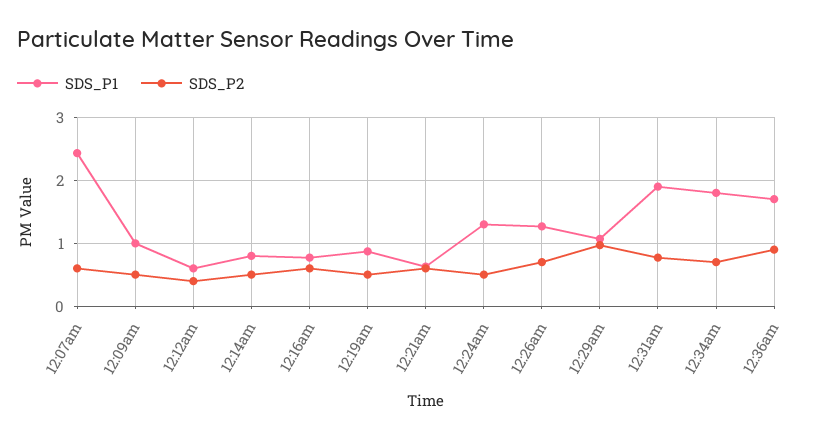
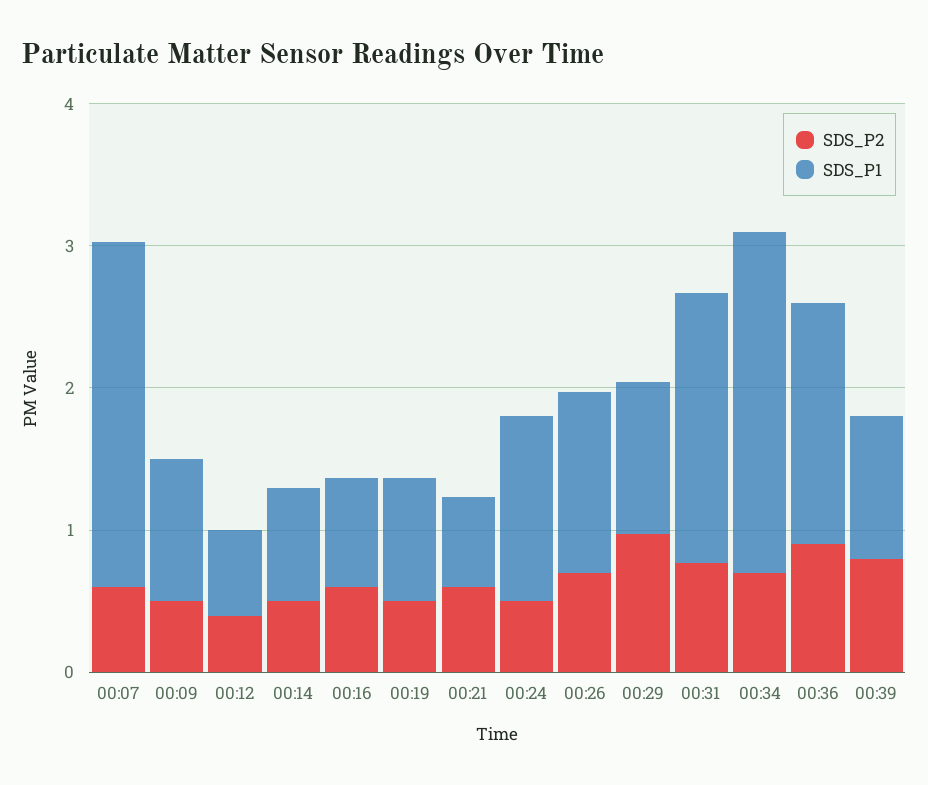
SDS_P1, 12:34am: 1.8 -> 2.4
SDS_P2, 00:39: none -> 0.8
SDS_P1, 00:39: none -> 1

